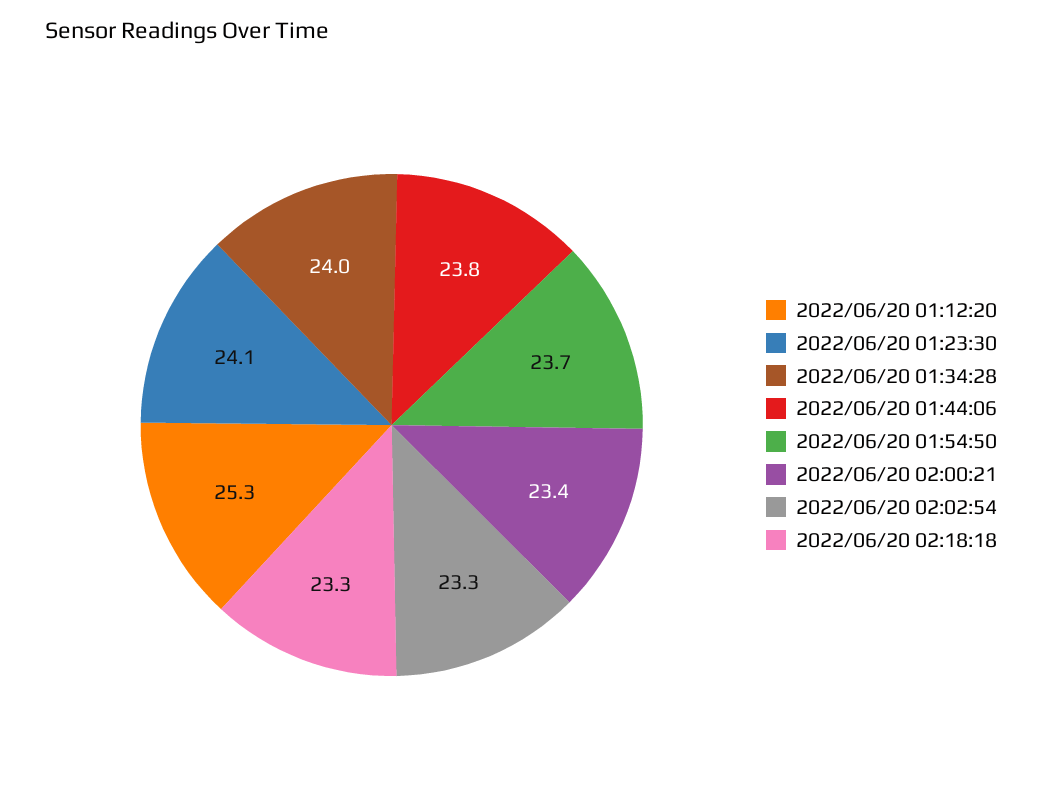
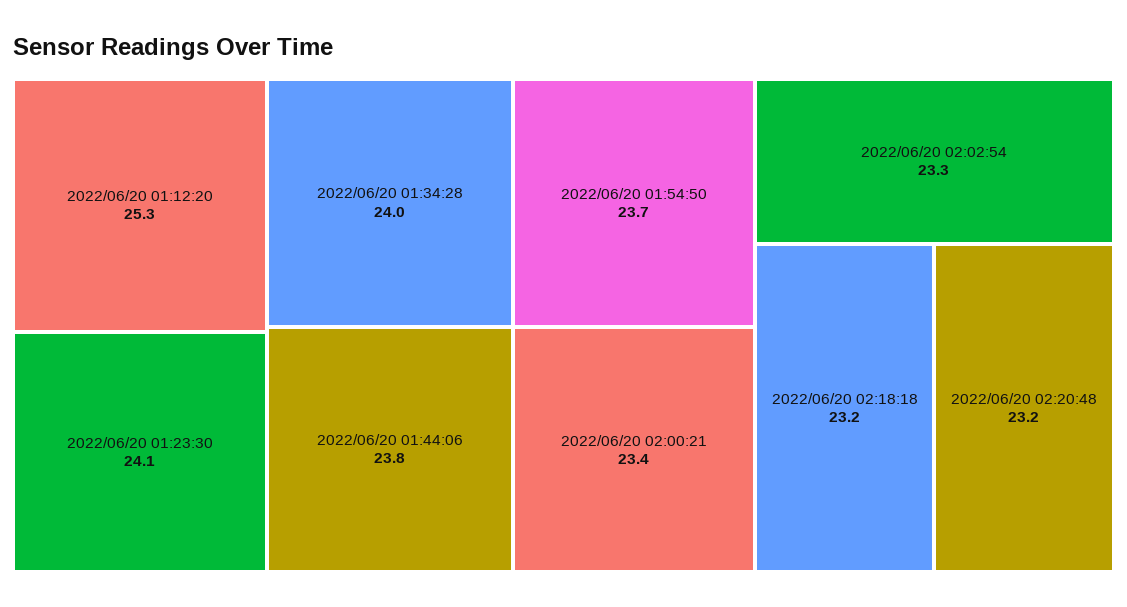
2022/06/20 02:18:18: 23.3 -> 23.2
2022/06/20 02:20:48: none -> 23.2

